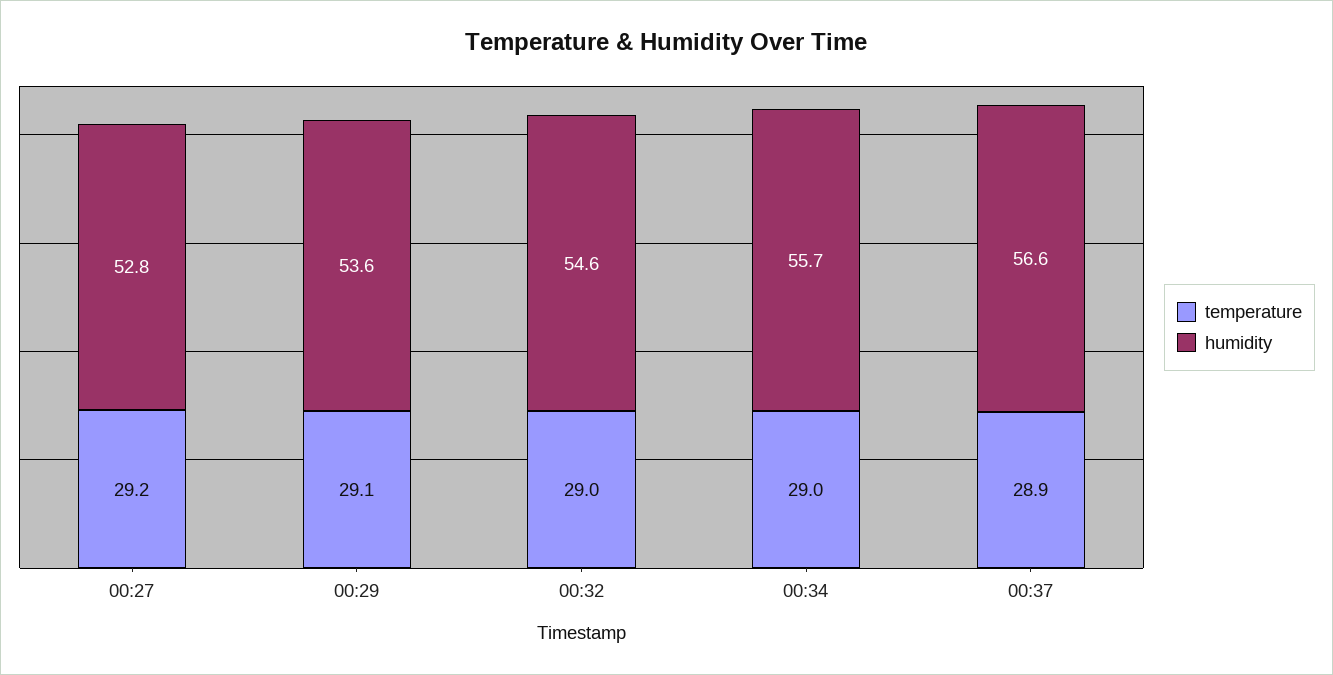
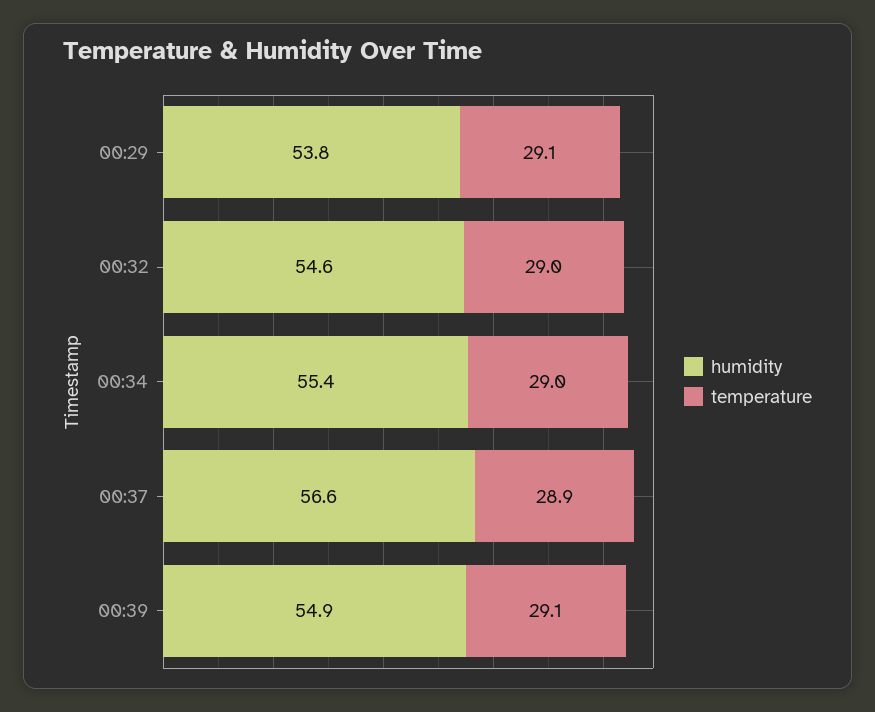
temperature, 00:27: 29.2 -> none
humidity, 00:27: 52.8 -> none
humidity, 00:29: 53.6 -> 53.8
humidity, 00:34: 55.7 -> 55.4
humidity, 00:39: none -> 54.9
temperature, 00:39: none -> 29.1

